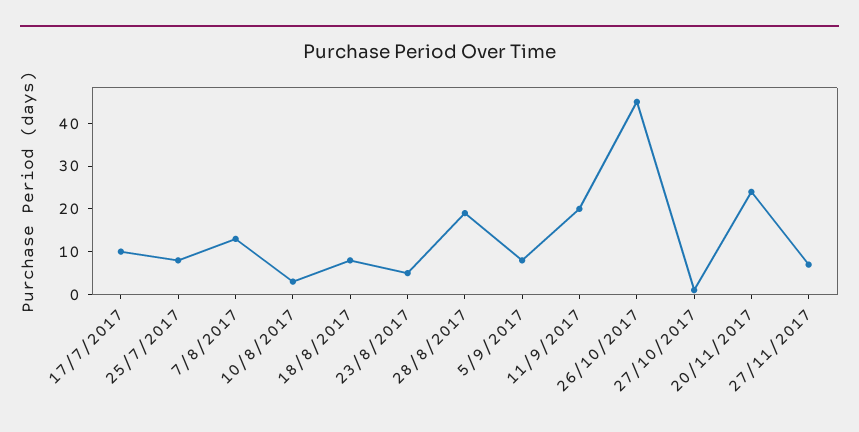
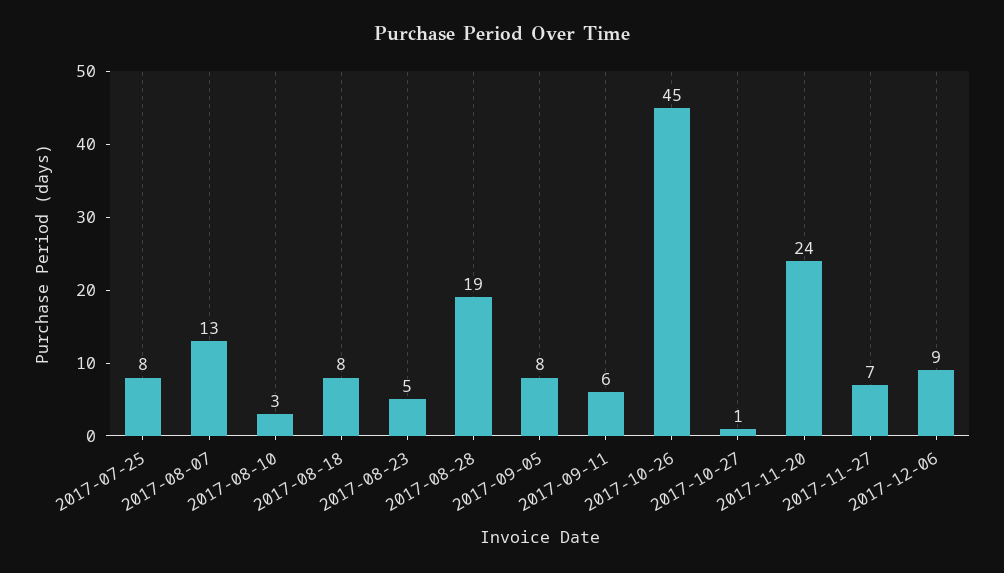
17/7/2017: 10 -> none
11/9/2017: 20 -> 6
2017-12-06: none -> 9

